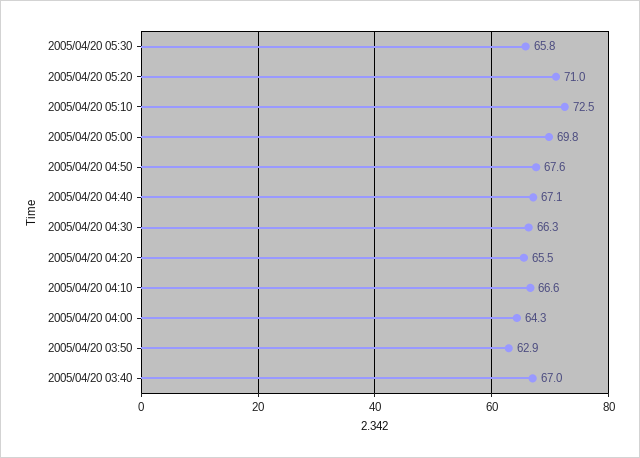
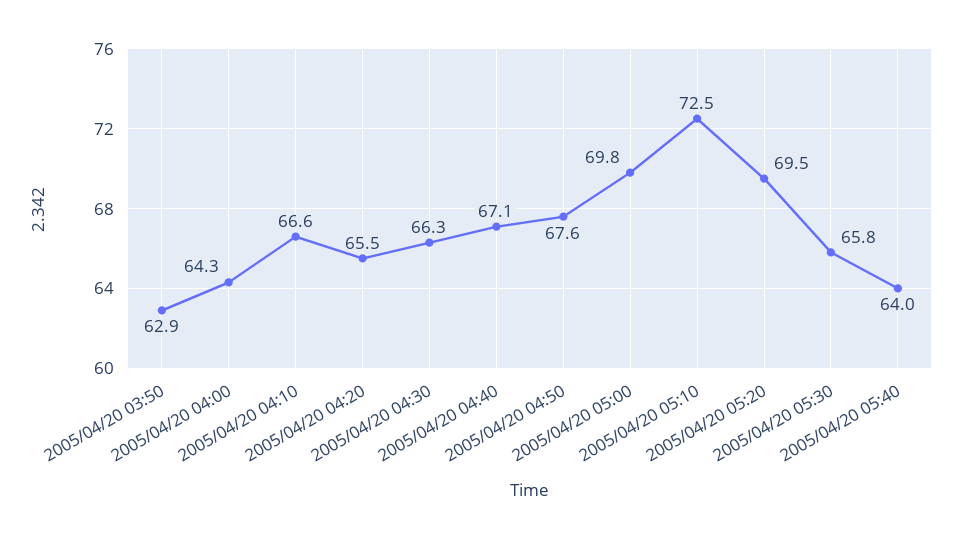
2005/04/20 05:20: 71 -> 69.5
2005/04/20 03:40: 67 -> none
2005/04/20 05:40: none -> 64

